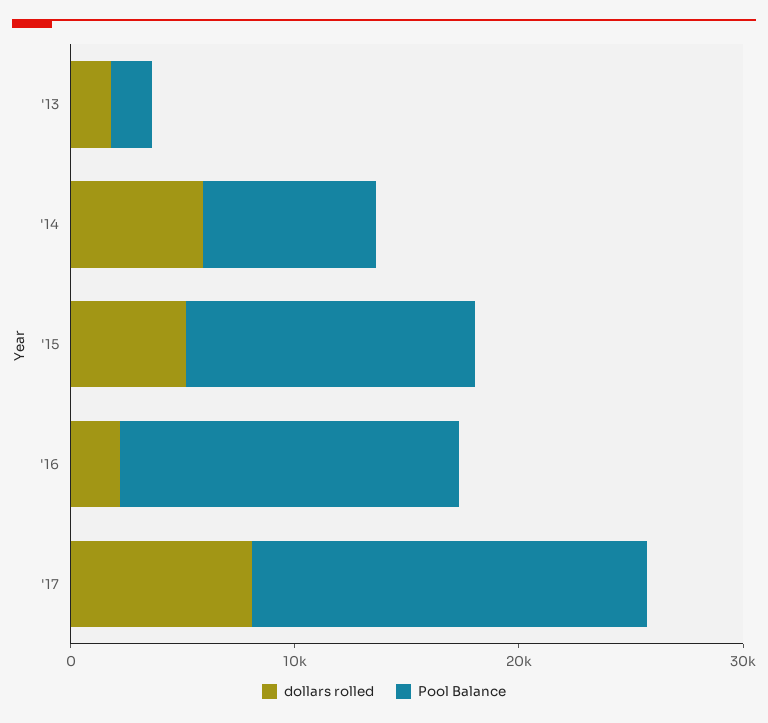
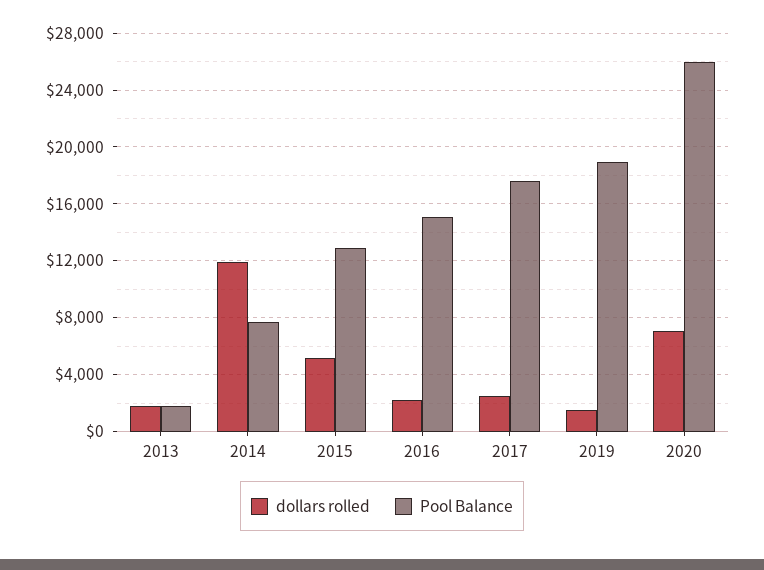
dollars rolled, '14: 6000 -> 12000
dollars rolled, '17: 8000 -> 2500
dollars rolled, 2019: none -> 1500
Pool Balance, 2019: none -> 19000
dollars rolled, 2020: none -> 7000
Pool Balance, 2020: none -> 26000

